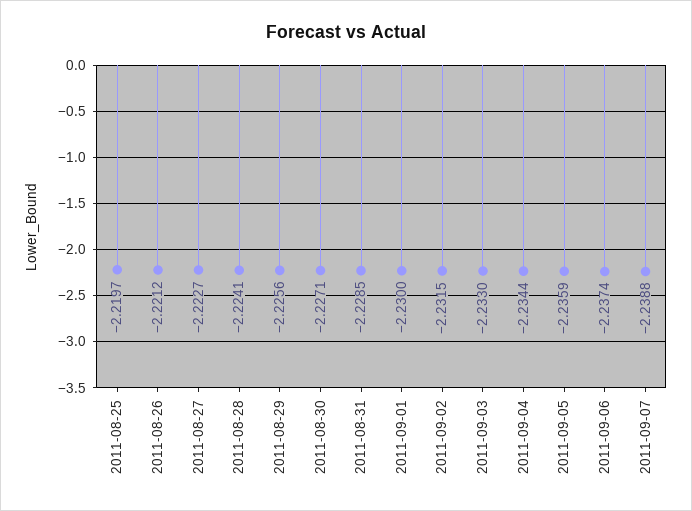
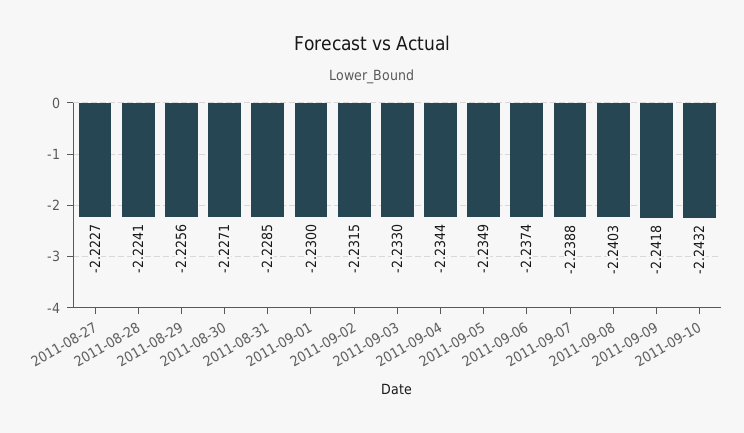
2011-08-25: -2.2197 -> none
2011-08-26: -2.2212 -> none
2011-09-05: -2.2359 -> -2.2349
2011-09-08: none -> -2.2403
2011-09-09: none -> -2.2418
2011-09-10: none -> -2.2432

